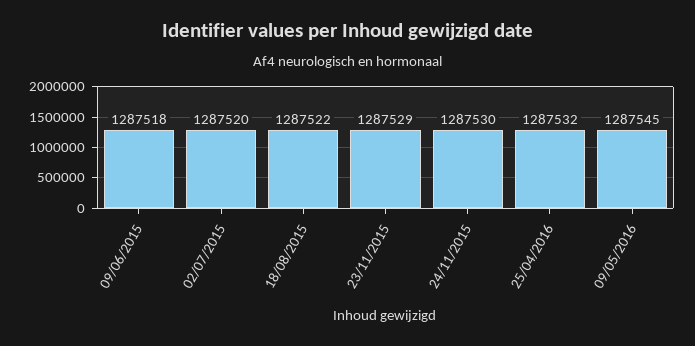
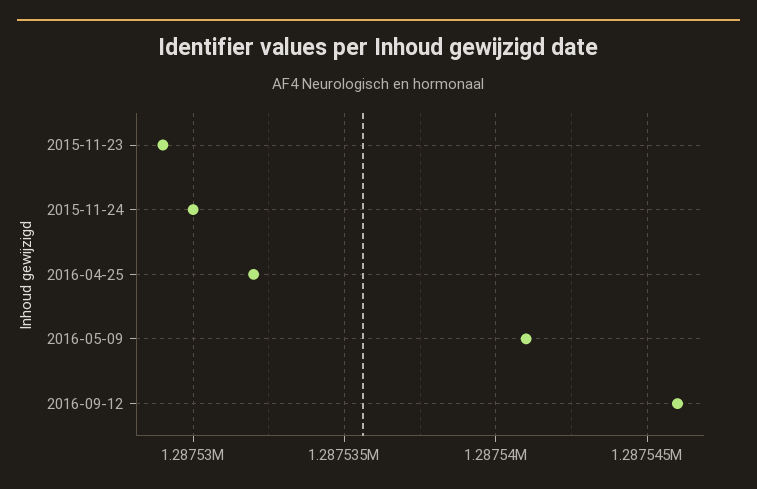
09/06/2015: 1287518 -> none
02/07/2015: 1287520 -> none
18/08/2015: 1287522 -> none
09/05/2016: 1287545 -> 1287541
2016-09-12: none -> 1287546

